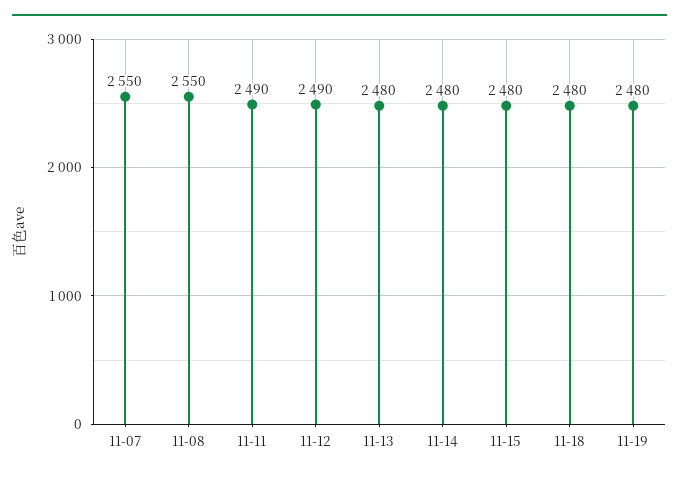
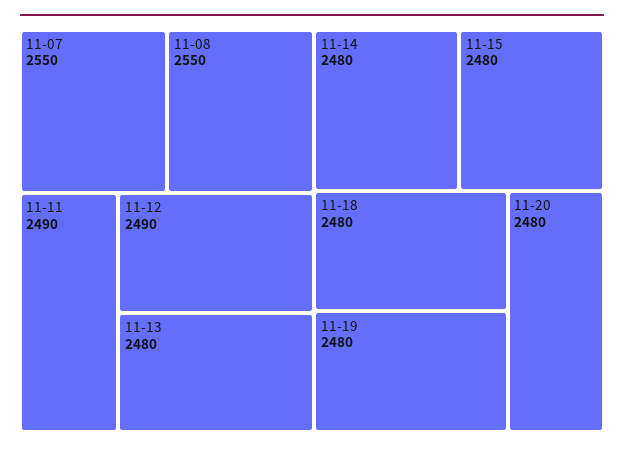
11-20: none -> 2480

